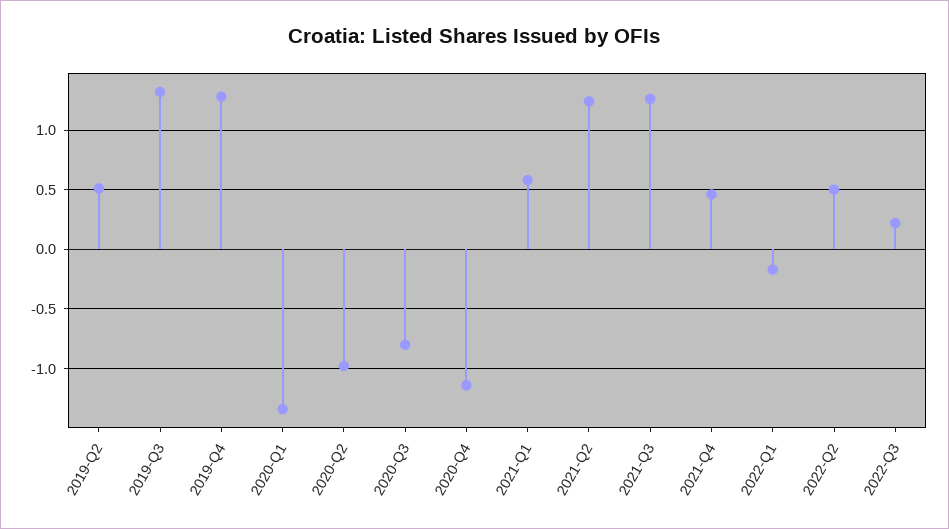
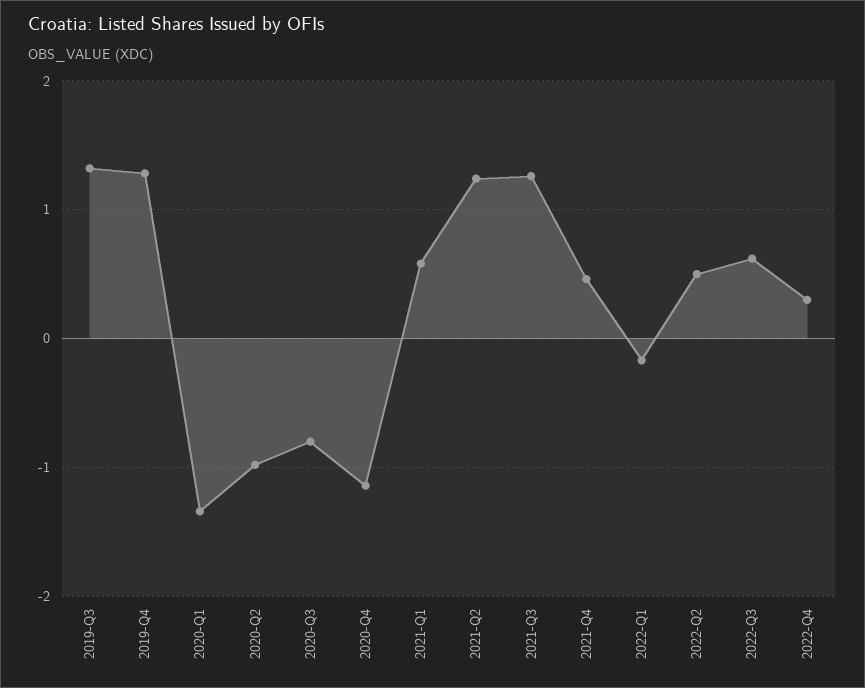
2019-Q2: 0.5 -> none
2022-Q3: 0.2 -> 0.6
2022-Q4: none -> 0.3

